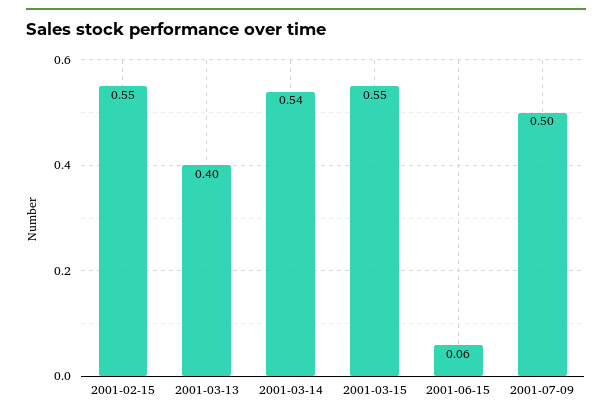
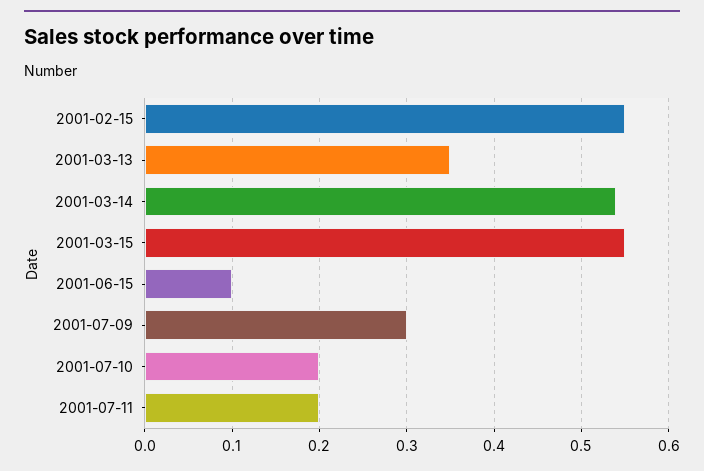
2001-03-13: 0.4 -> 0.35
2001-06-15: 0.06 -> 0.1
2001-07-09: 0.5 -> 0.3
2001-07-10: none -> 0.2
2001-07-11: none -> 0.2

